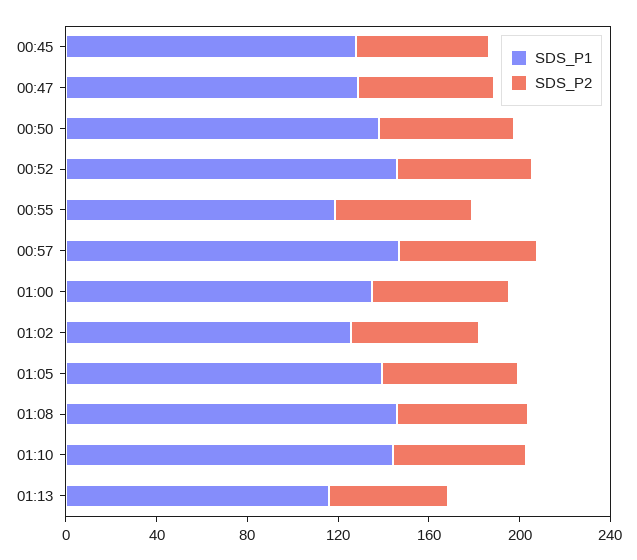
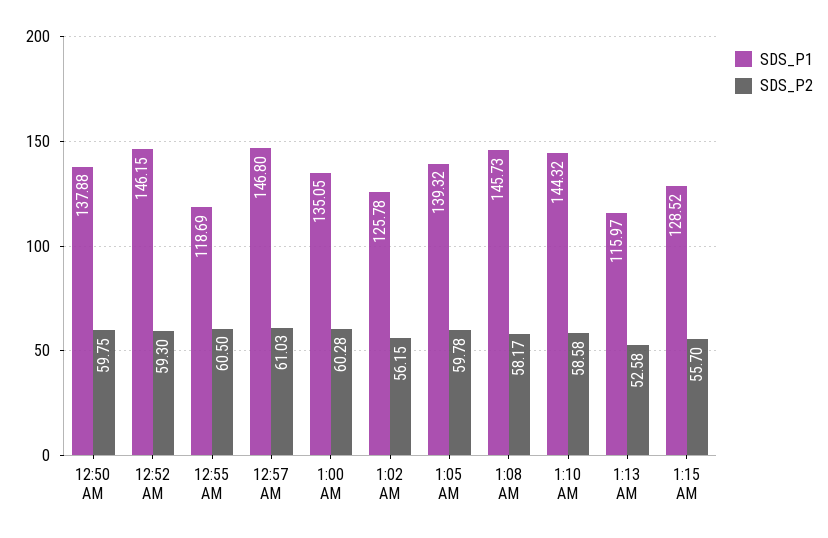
SDS_P1, 00:45: 130 -> none
SDS_P2, 00:45: 60 -> none
SDS_P1, 00:47: 130 -> none
SDS_P2, 00:47: 60 -> none
SDS_P1, 1:15 AM: none -> 128.52
SDS_P2, 1:15 AM: none -> 55.7

